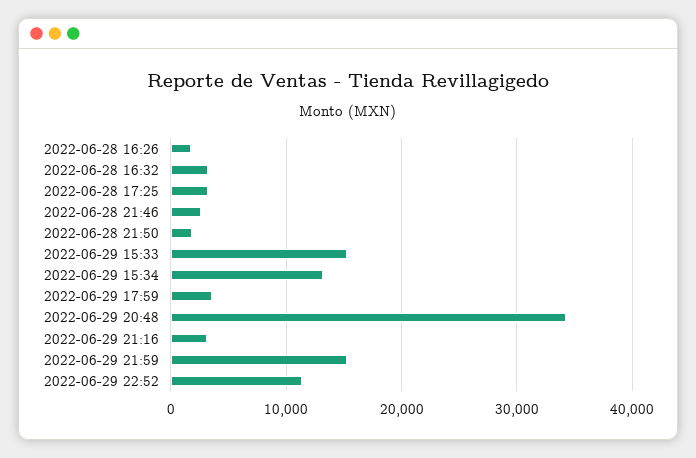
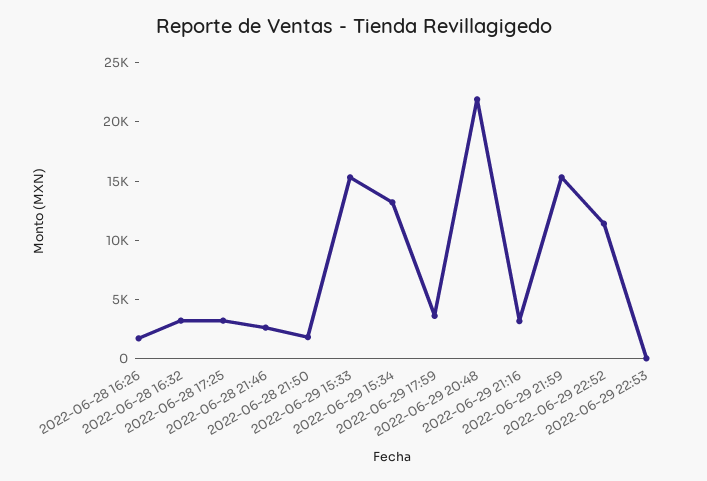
2022-06-29 20:48: 34000 -> 22000
2022-06-29 22:53: none -> 0

